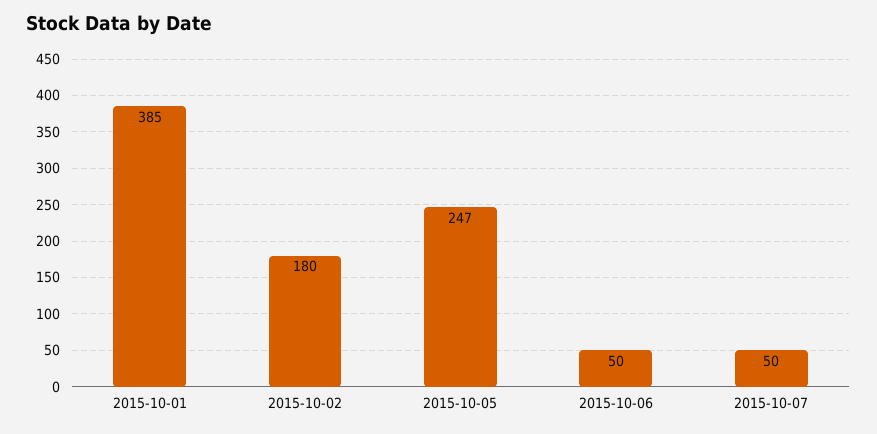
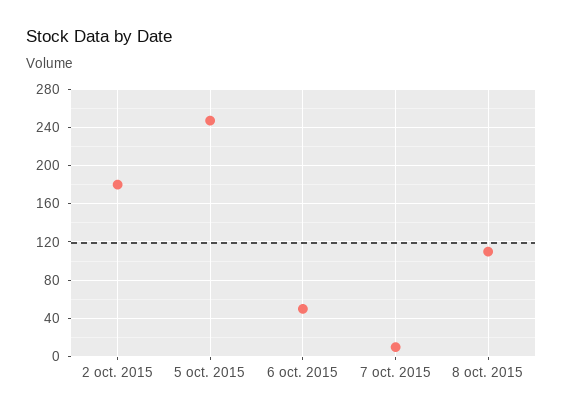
2015-10-01: 385 -> none
2015-10-07: 50 -> 10
8 oct. 2015: none -> 110

